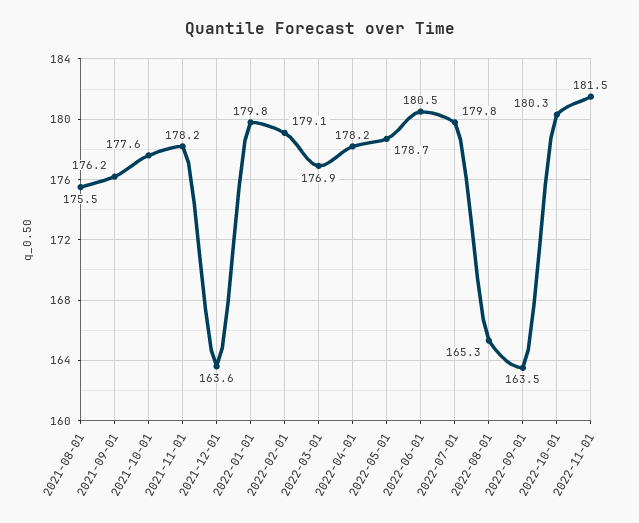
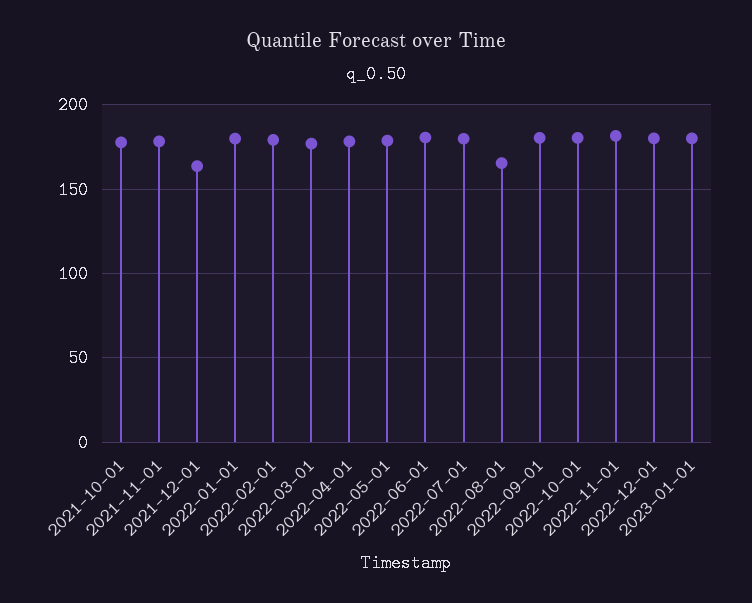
2021-08-01: 175.5 -> none
2021-09-01: 176.2 -> none
2022-09-01: 163.5 -> 180
2022-12-01: none -> 180
2023-01-01: none -> 180

